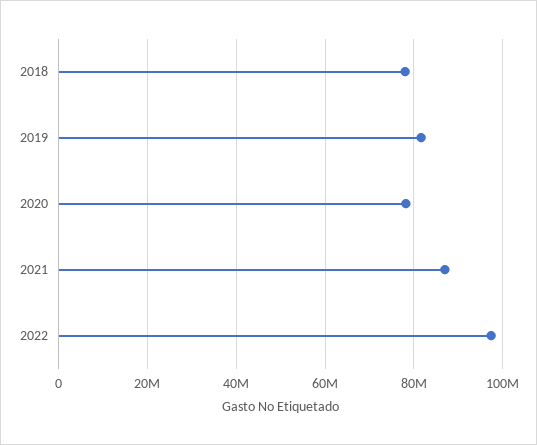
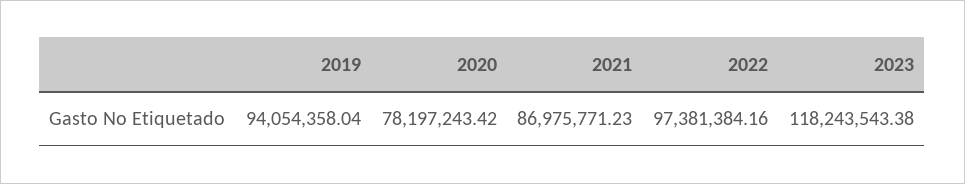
2018: 78000000 -> none
2019: 82000000 -> 94054358.04
2023: none -> 118243543.38

